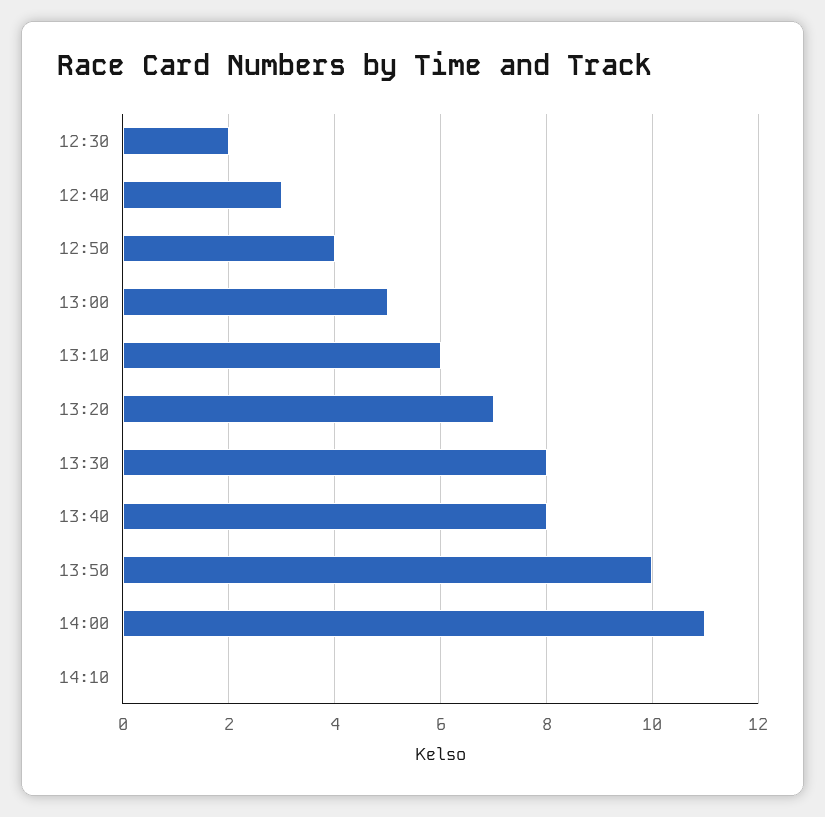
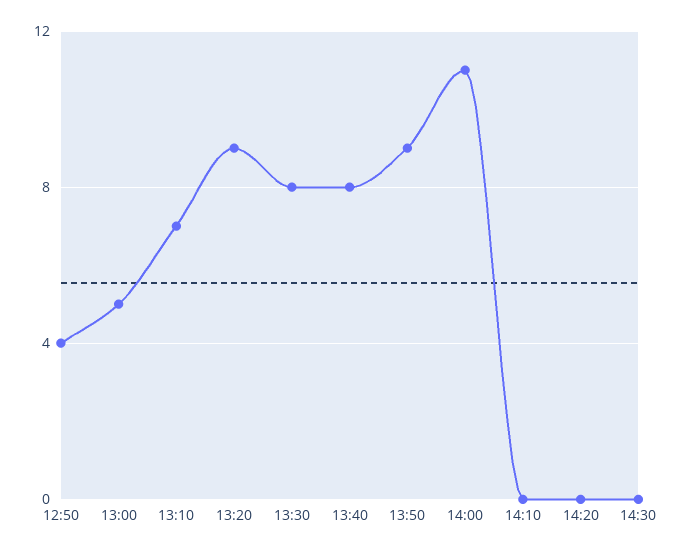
12:30: 2 -> none
12:40: 3 -> none
13:10: 6 -> 7
13:20: 7 -> 9
13:50: 10 -> 9
14:20: none -> 0
14:30: none -> 0

